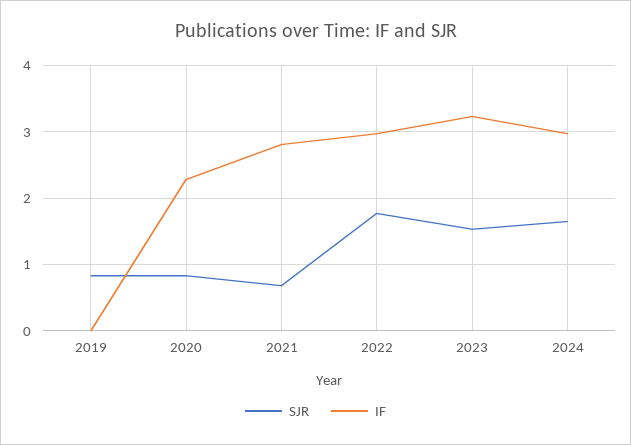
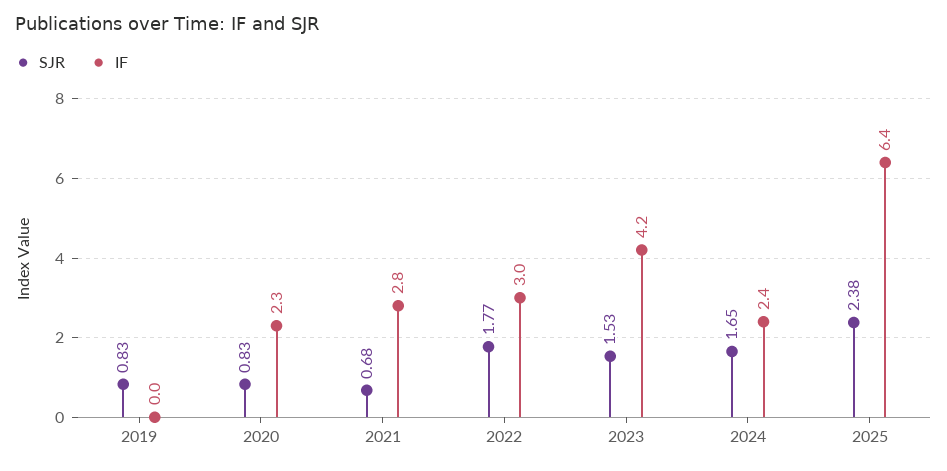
IF, 2023: 3.2 -> 4.2
IF, 2024: 3 -> 2.4
SJR, 2025: none -> 2.38
IF, 2025: none -> 6.4

